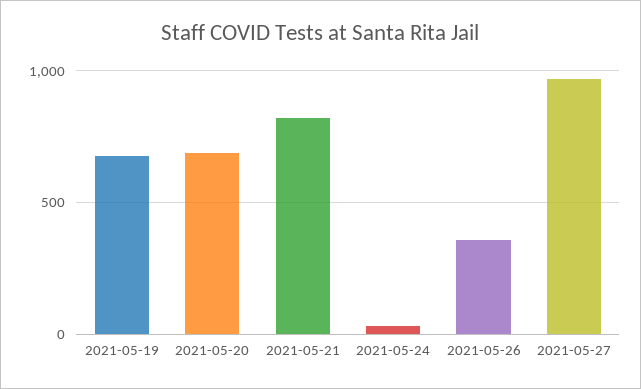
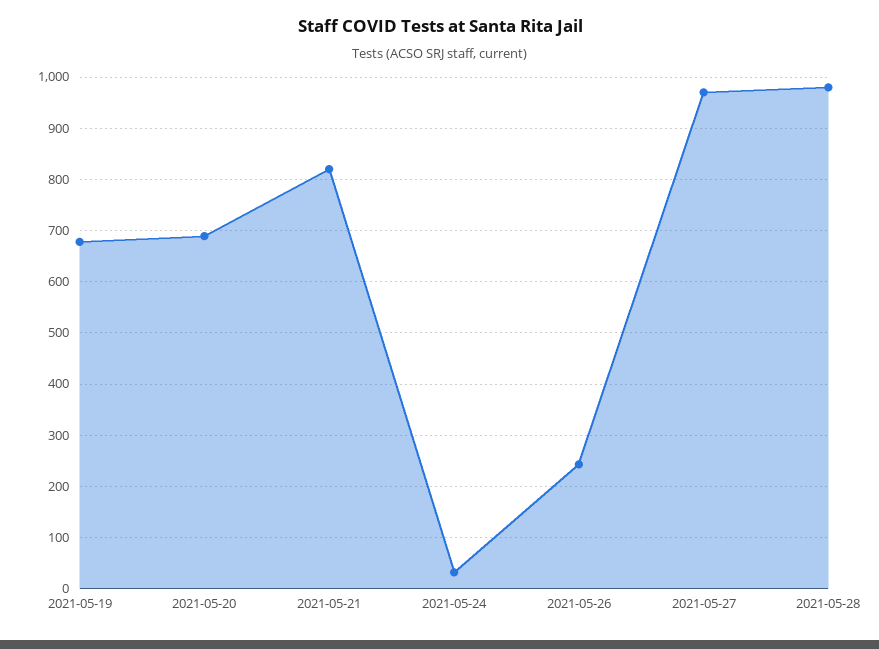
2021-05-26: 350 -> 240
2021-05-28: none -> 980

